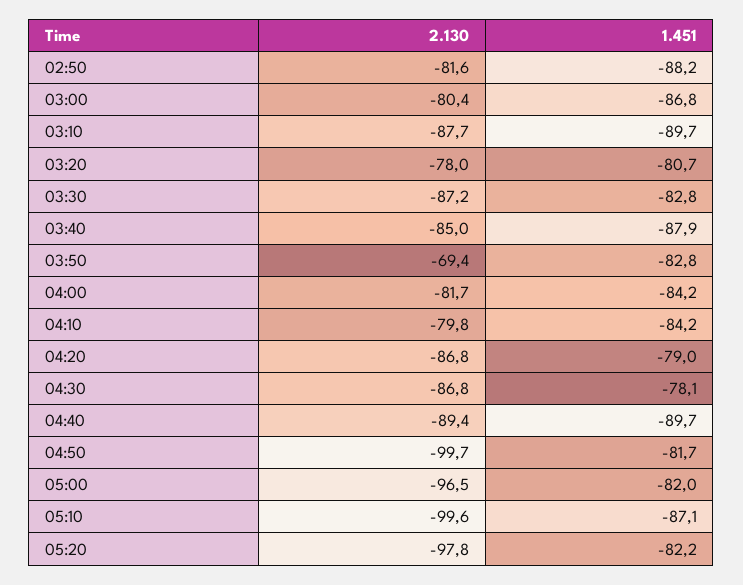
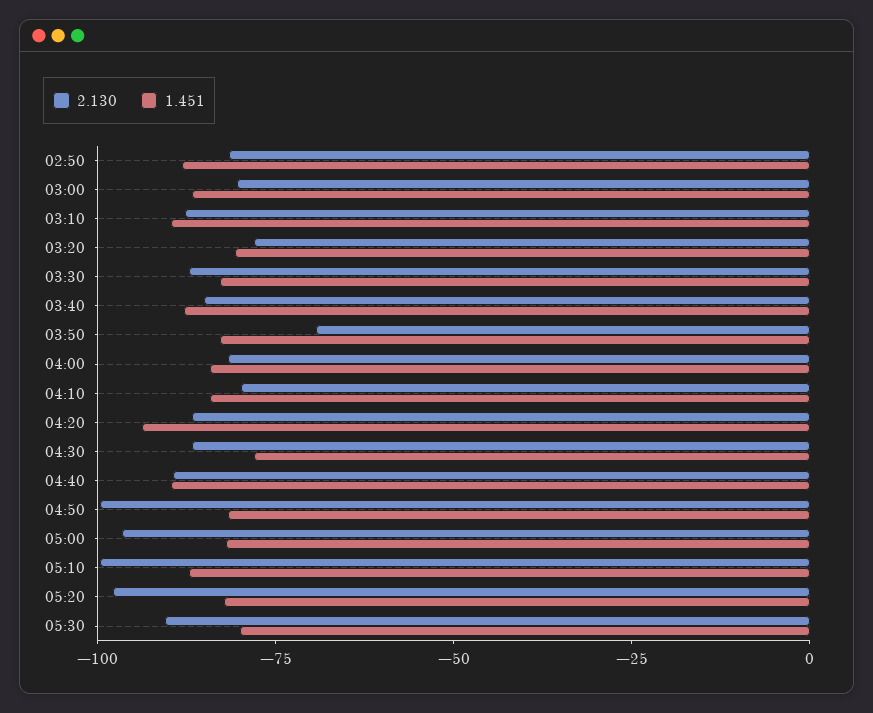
1.451, 04:20: -79 -> -95
2.130, 05:30: none -> -90
1.451, 05:30: none -> -80

